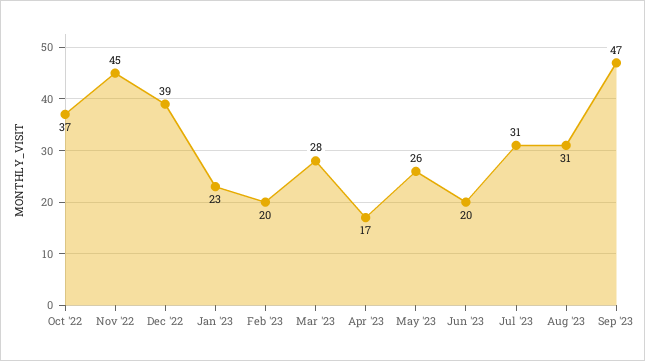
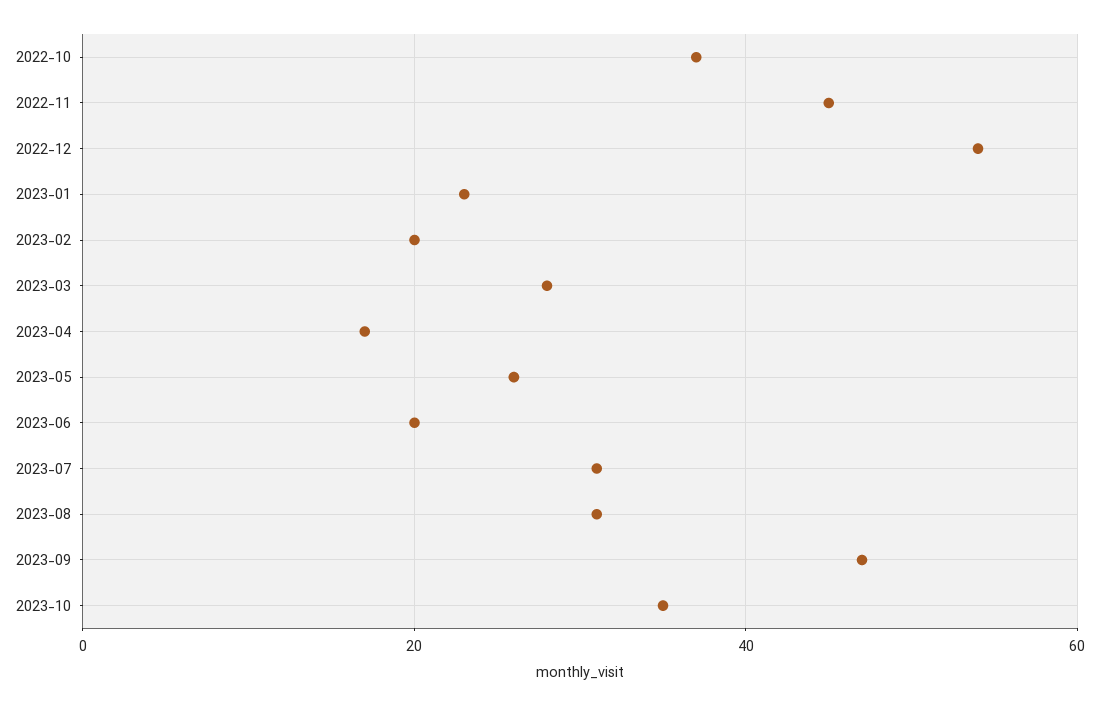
Dec '22: 39 -> 55
2023-10: none -> 35

